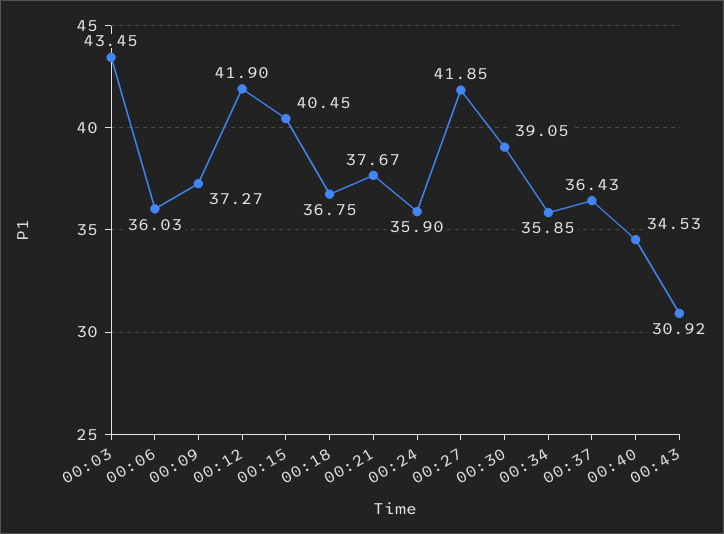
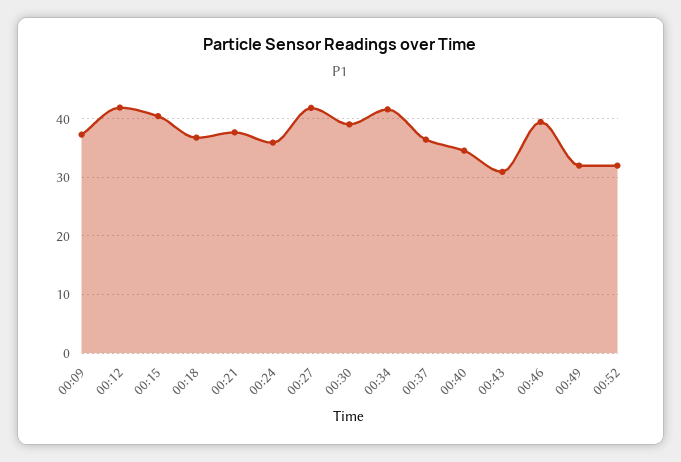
00:03: 43.45 -> none
00:06: 36.03 -> none
00:34: 35.85 -> 42
00:46: none -> 40
00:49: none -> 32
00:52: none -> 32

